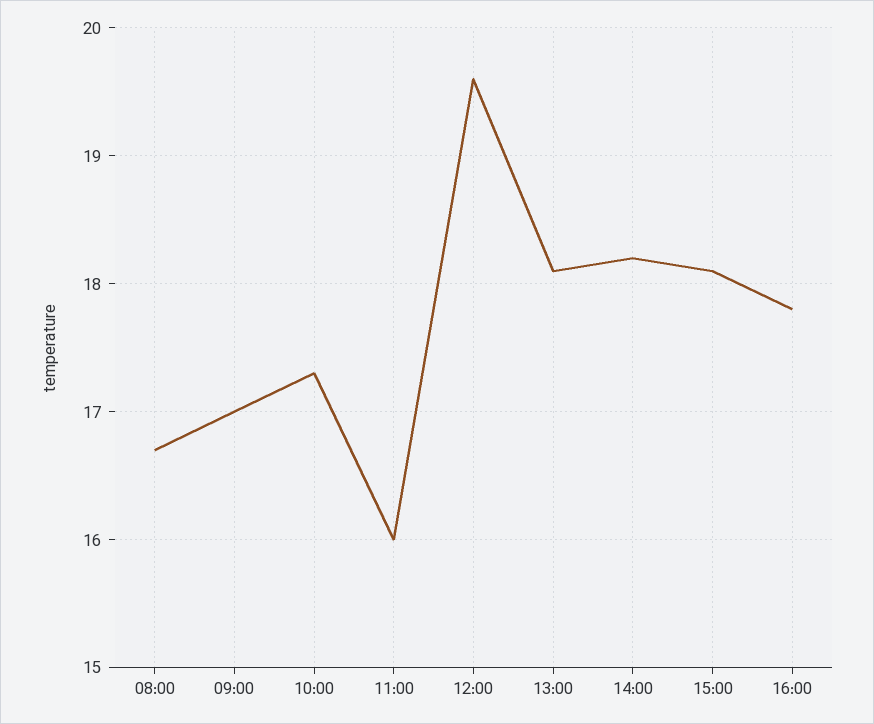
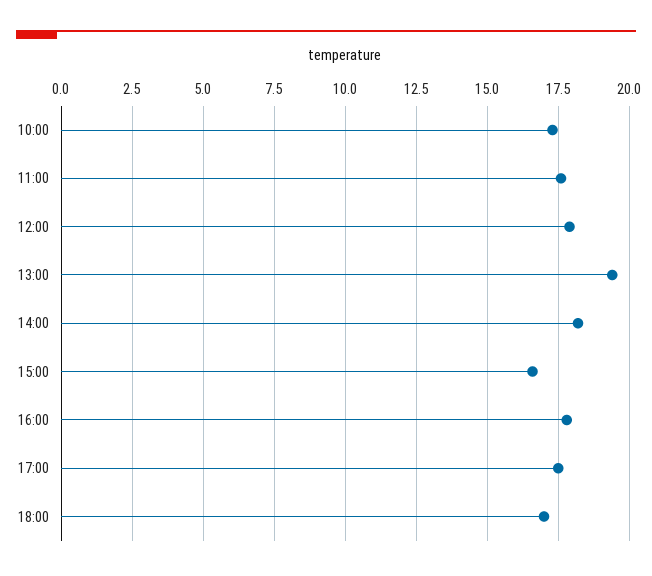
08:00: 16.7 -> none
09:00: 17 -> none
11:00: 16 -> 17.5
12:00: 19.6 -> 18
13:00: 18.1 -> 19.5
15:00: 18.1 -> 16.5
17:00: none -> 17.5
18:00: none -> 17

